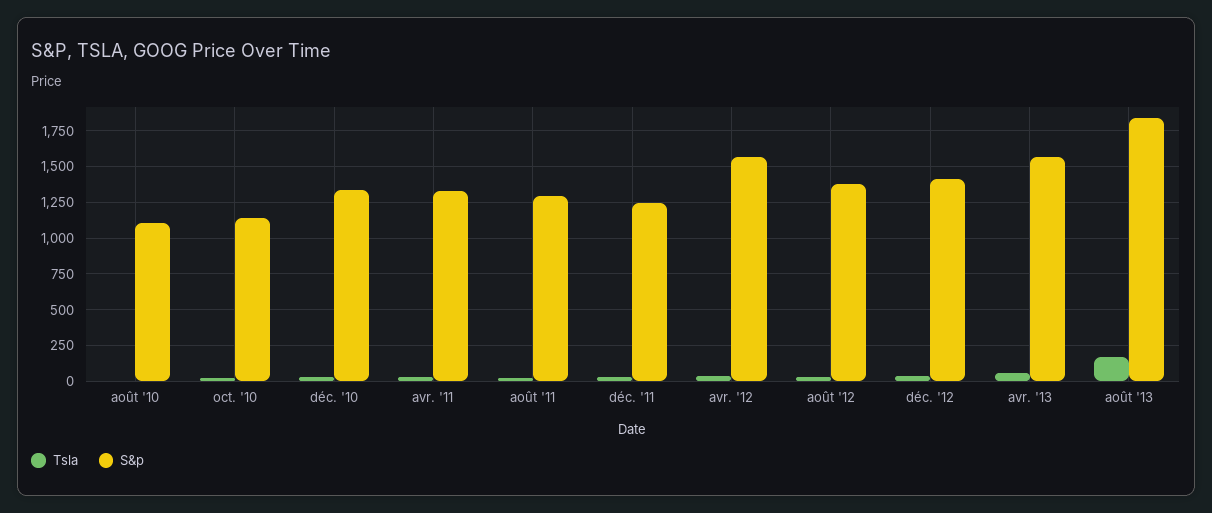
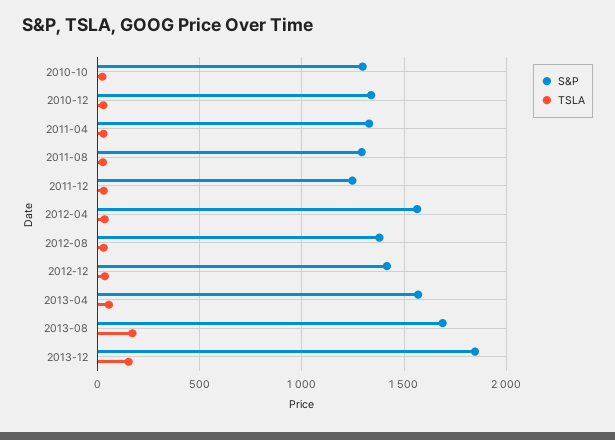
Tsla, août '10: 0 -> none
S&p, août '10: 1100 -> none
S&p, oct. '10: 1150 -> 1300
S&p, août '13: 1850 -> 1700
S&p, 2013-12: none -> 1850
Tsla, 2013-12: none -> 150

